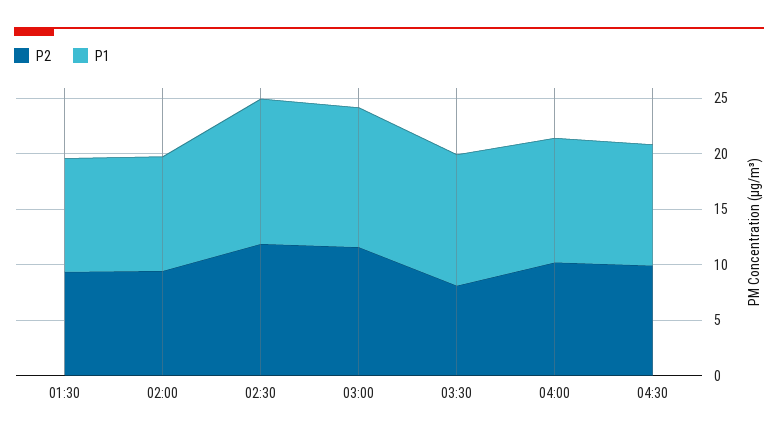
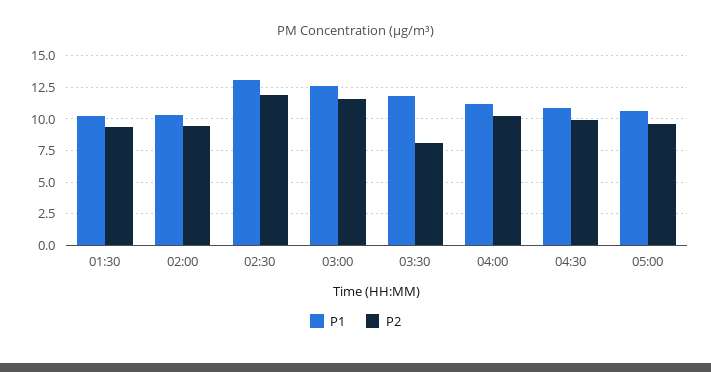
P1, 05:00: none -> 10.5
P2, 05:00: none -> 9.5

